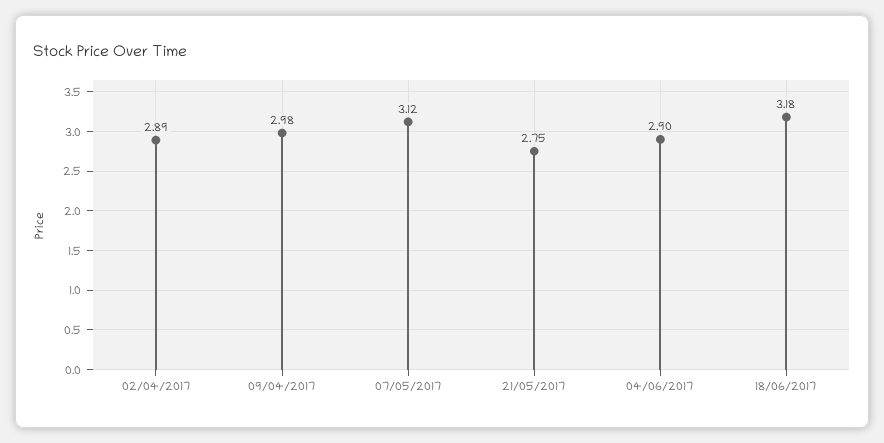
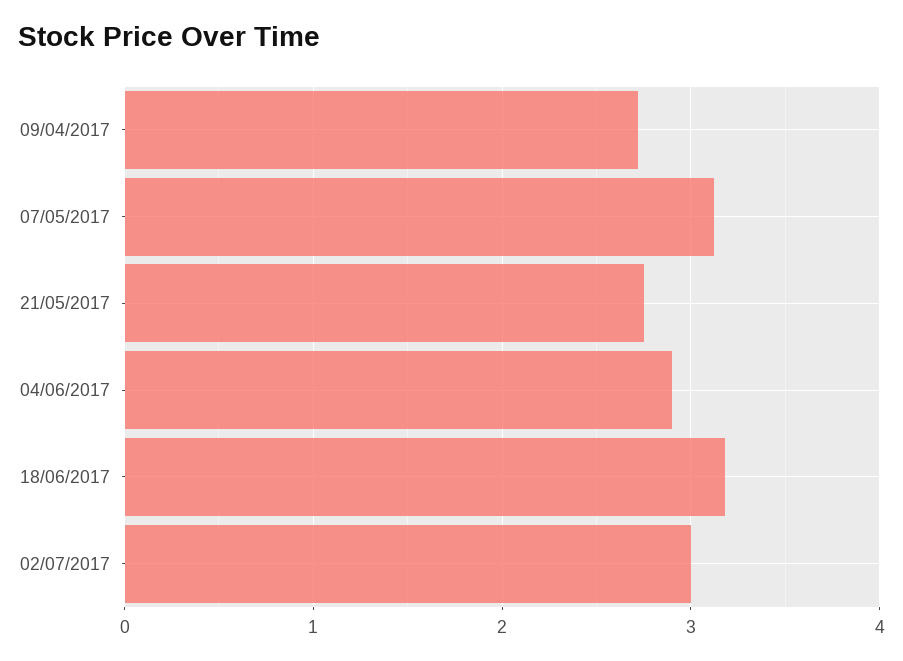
02/04/2017: 2.89 -> none
09/04/2017: 2.98 -> 2.7
02/07/2017: none -> 3

